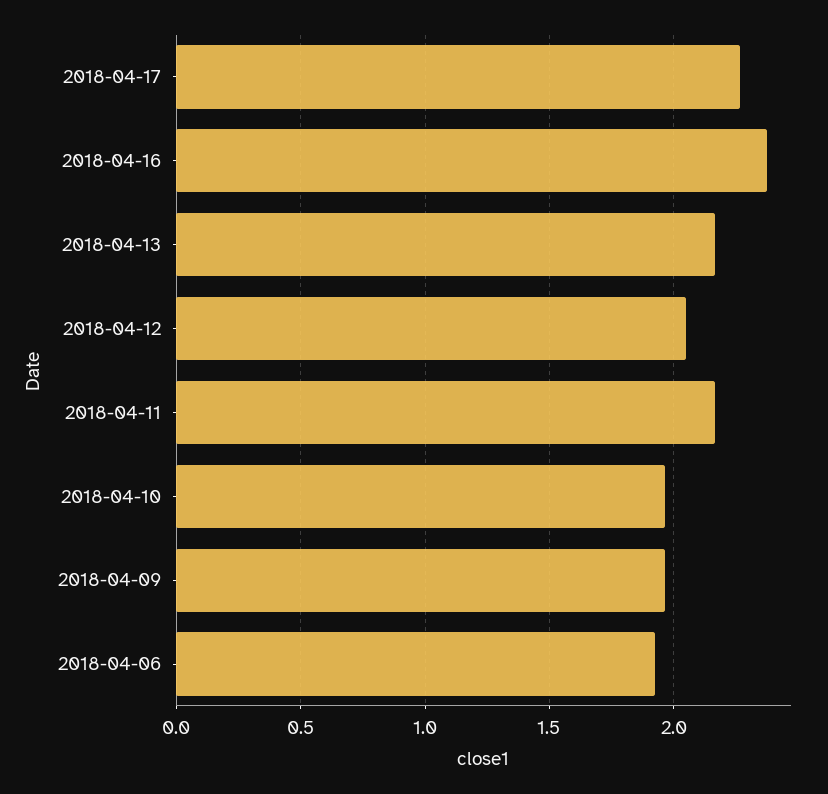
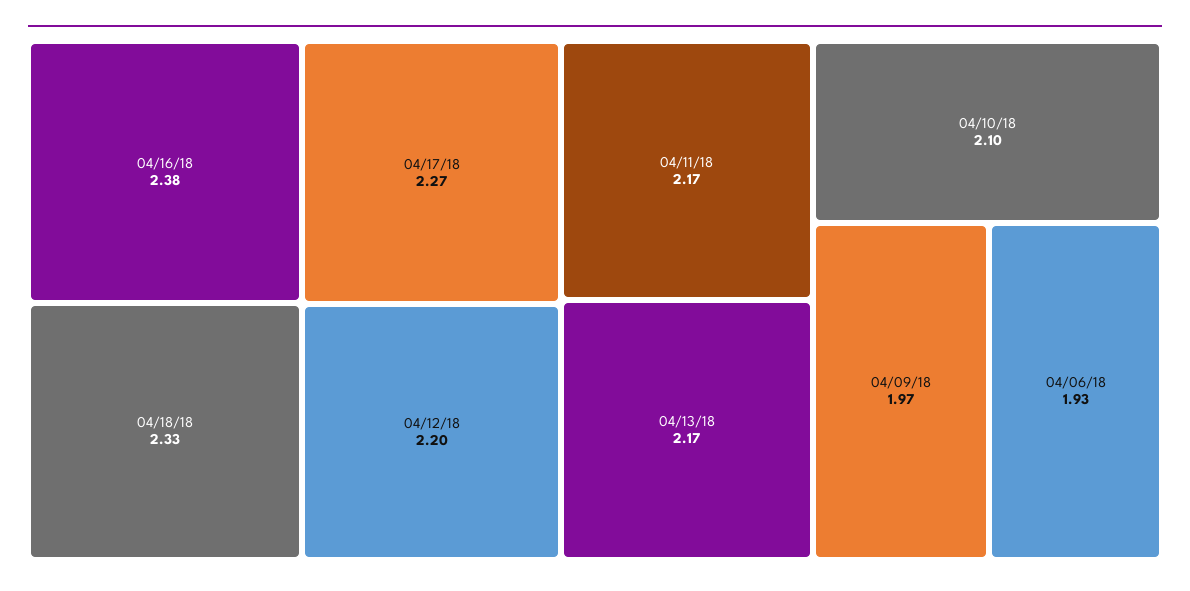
2018-04-12: 2.05 -> 2.2
2018-04-10: 1.95 -> 2.1
04/18/18: none -> 2.33

